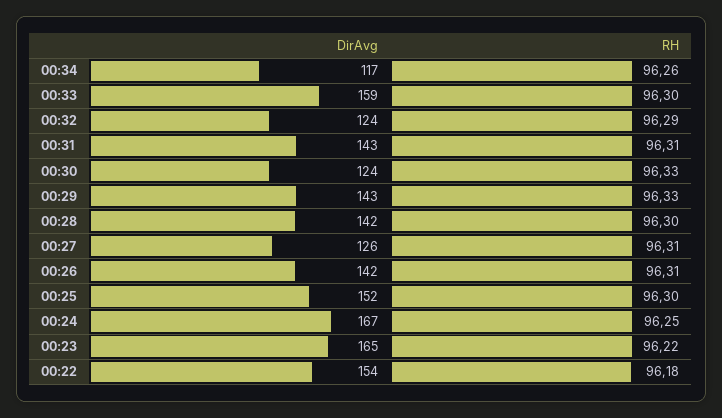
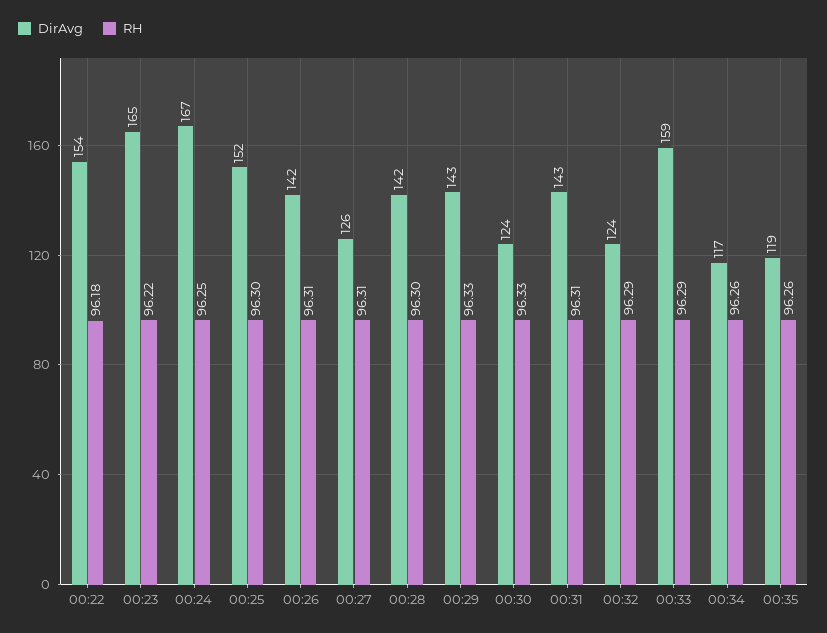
RH, 00:33: 96.3 -> 96.29
DirAvg, 00:35: none -> 119
RH, 00:35: none -> 96.26

